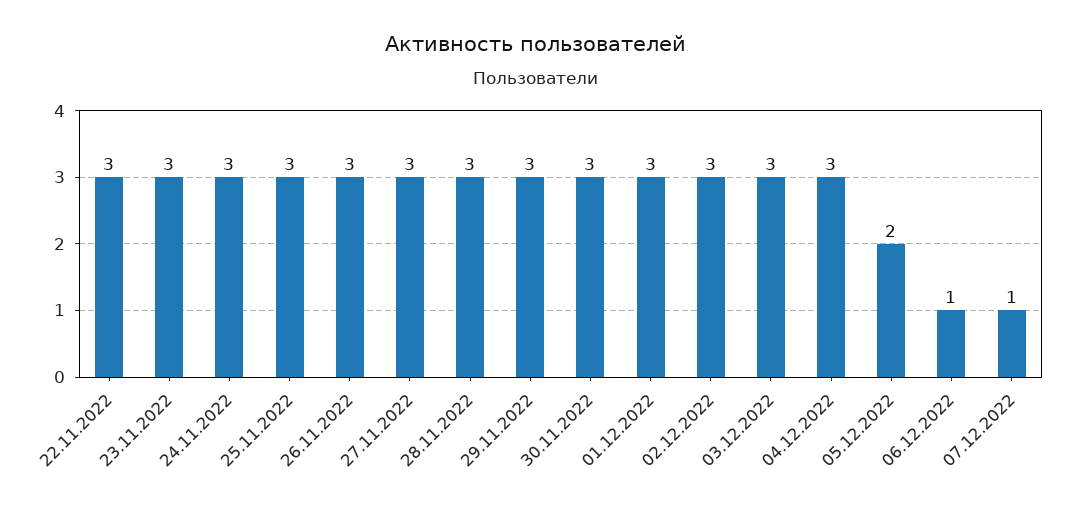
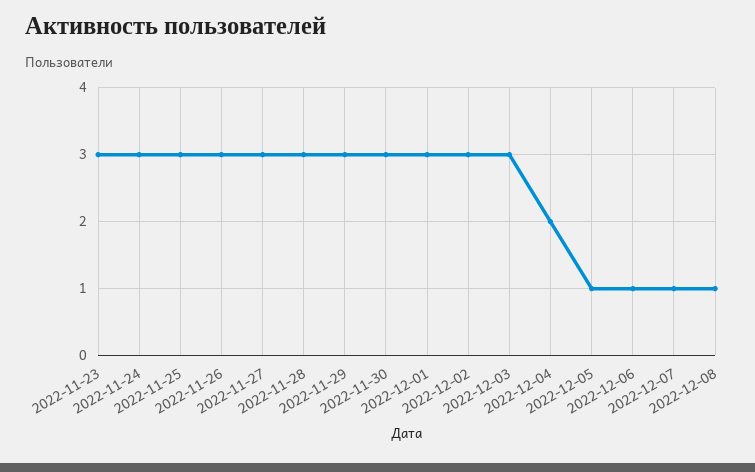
22.11.2022: 3 -> none
04.12.2022: 3 -> 2
05.12.2022: 2 -> 1
2022-12-08: none -> 1

